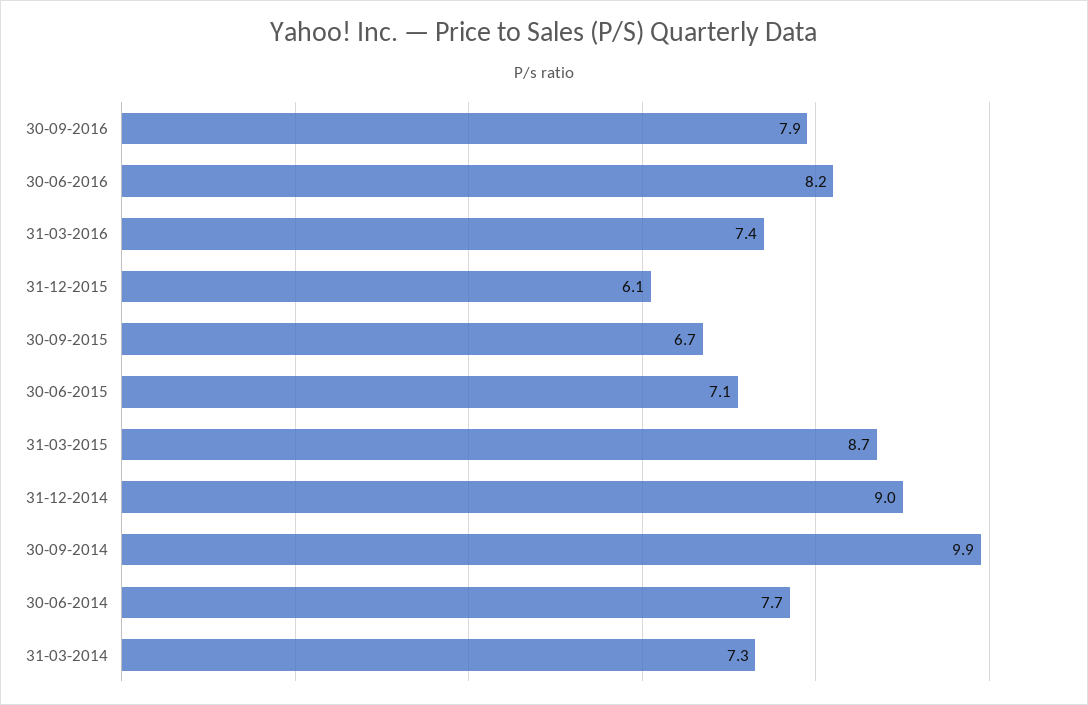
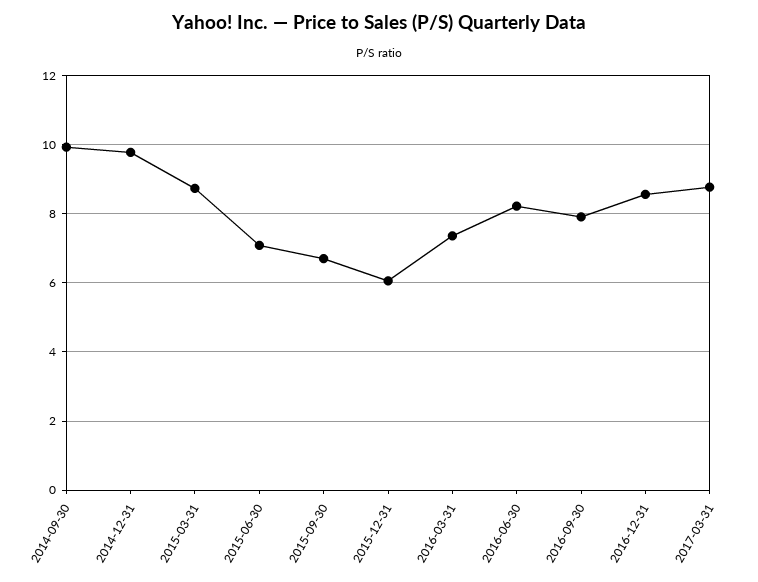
31-12-2014: 9 -> 9.8
30-06-2014: 7.7 -> none
31-03-2014: 7.3 -> none
2016-12-31: none -> 8.6
2017-03-31: none -> 8.8

